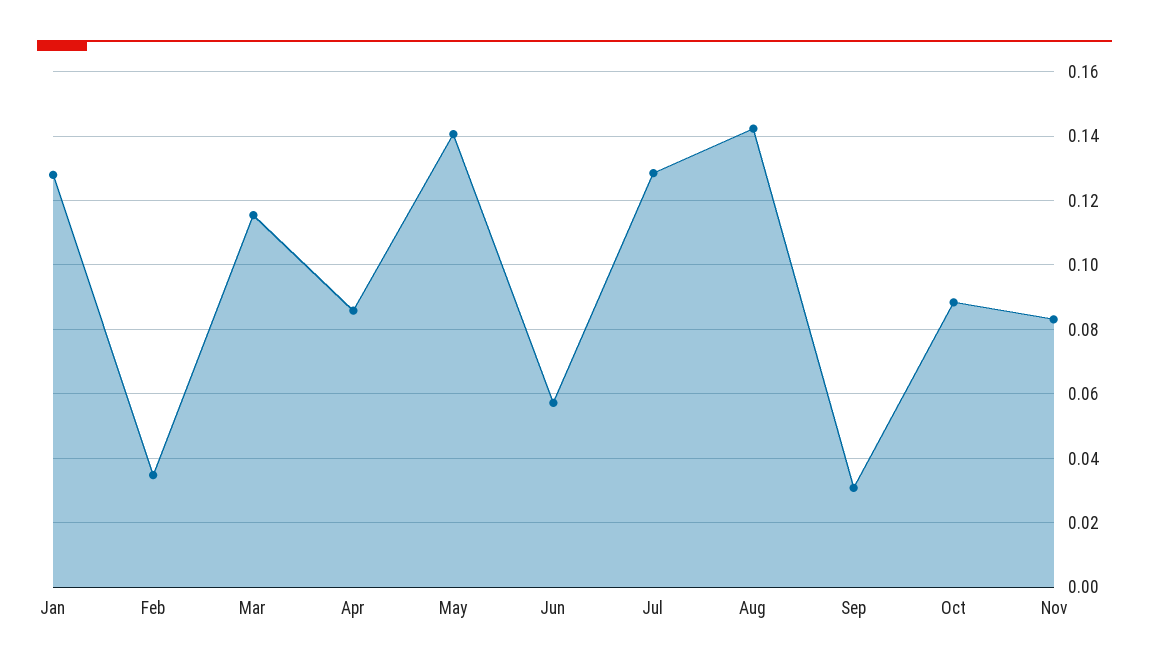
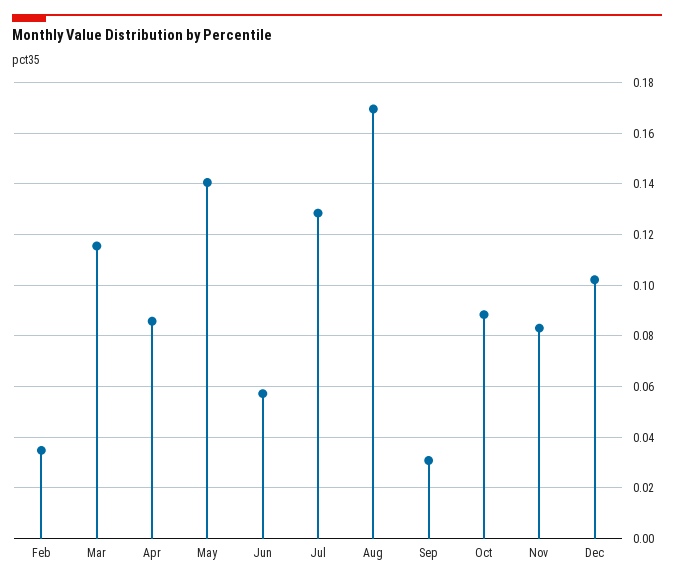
Jan: 0.128 -> none
Aug: 0.142 -> 0.17
Dec: none -> 0.1025

